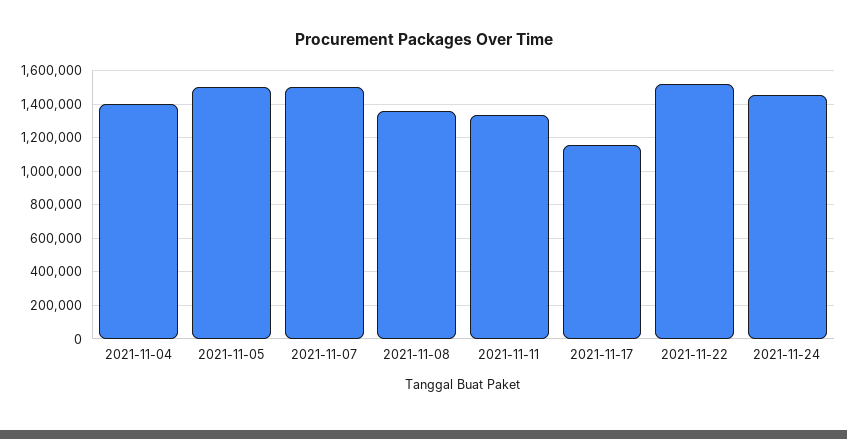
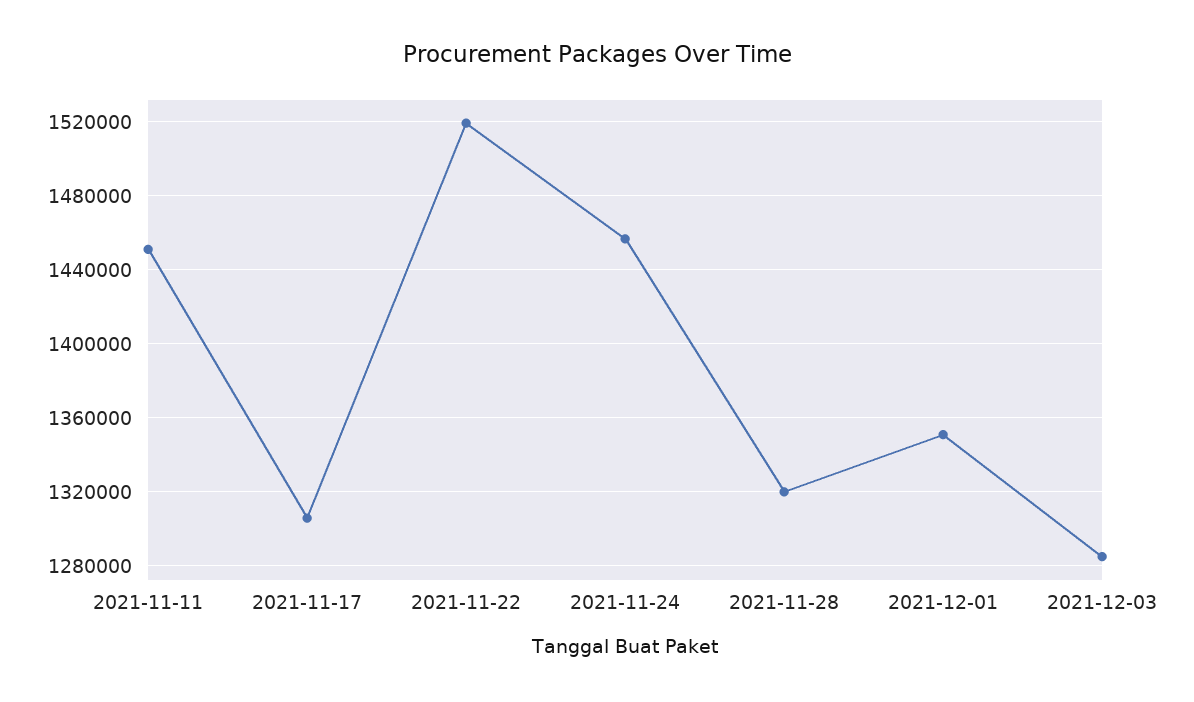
2021-11-04: 1400000 -> none
2021-11-05: 1500000 -> none
2021-11-07: 1500000 -> none
2021-11-08: 1350000 -> none
2021-11-11: 1350000 -> 1450000
2021-11-17: 1150000 -> 1305000
2021-11-28: none -> 1320000
2021-12-01: none -> 1350000
2021-12-03: none -> 1285000

